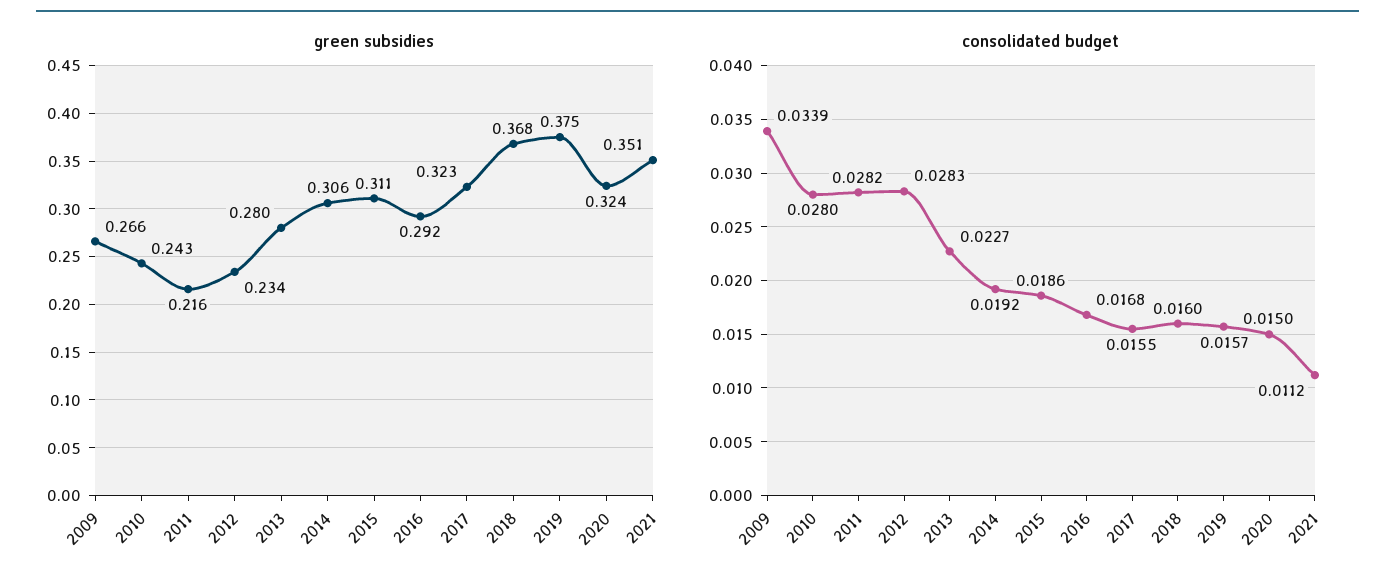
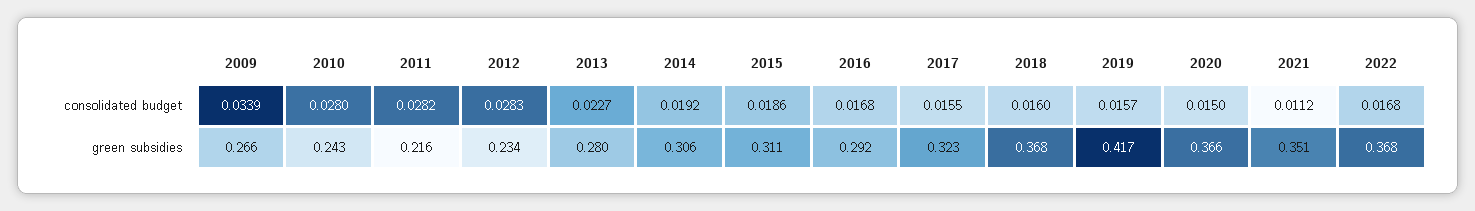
green subsidies, 2019: 0.375 -> 0.417
green subsidies, 2020: 0.324 -> 0.366
consolidated budget, 2022: none -> 0.0168
green subsidies, 2022: none -> 0.368

